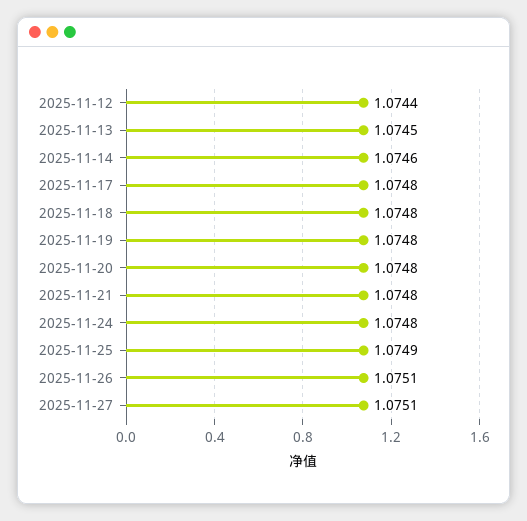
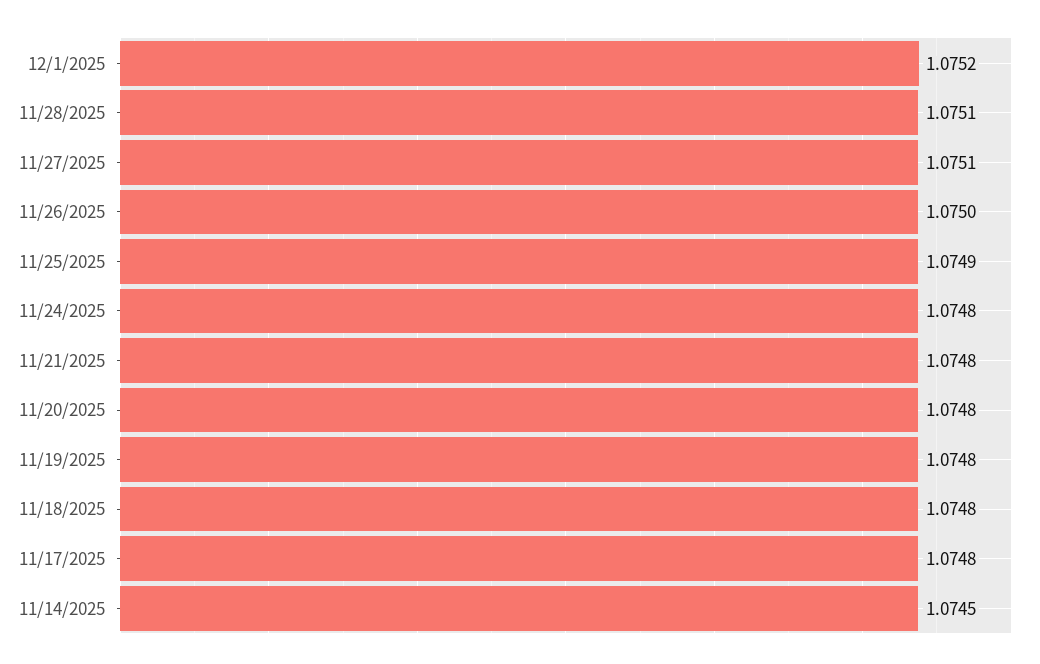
2025-11-12: 1.0744 -> none
2025-11-13: 1.0745 -> none
2025-11-14: 1.0746 -> 1.0745
2025-11-26: 1.0751 -> 1.075
12/1/2025: none -> 1.0752
11/28/2025: none -> 1.0751

